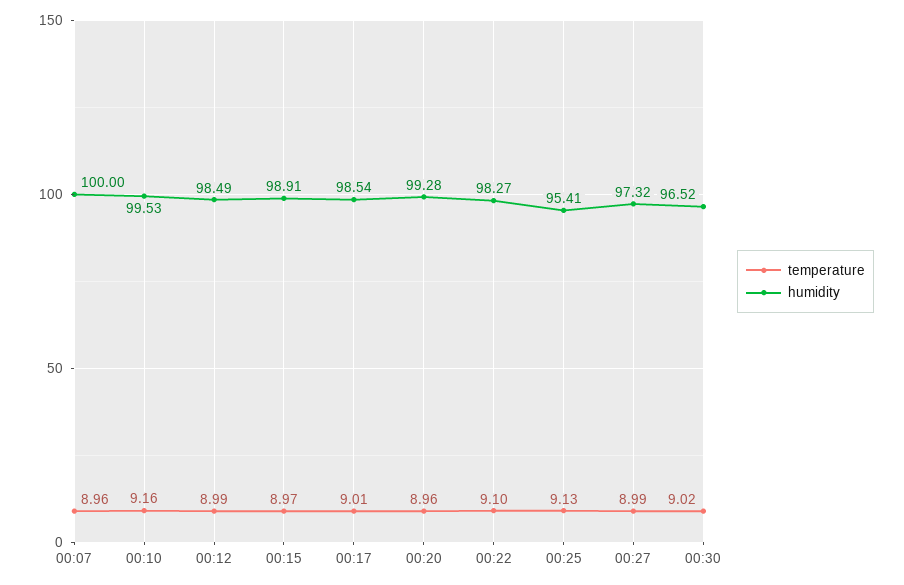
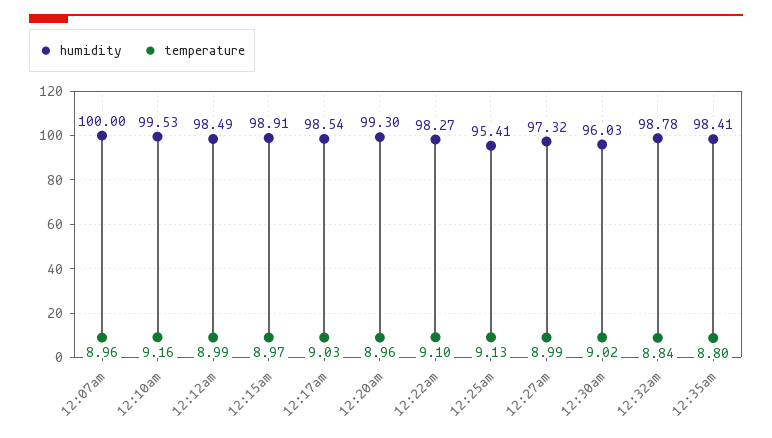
temperature, 00:17: 9.01 -> 9.03
humidity, 00:20: 99.28 -> 99.3
humidity, 00:30: 96.52 -> 96.03
humidity, 12:32am: none -> 98.78
temperature, 12:32am: none -> 8.84
humidity, 12:35am: none -> 98.41
temperature, 12:35am: none -> 8.8

